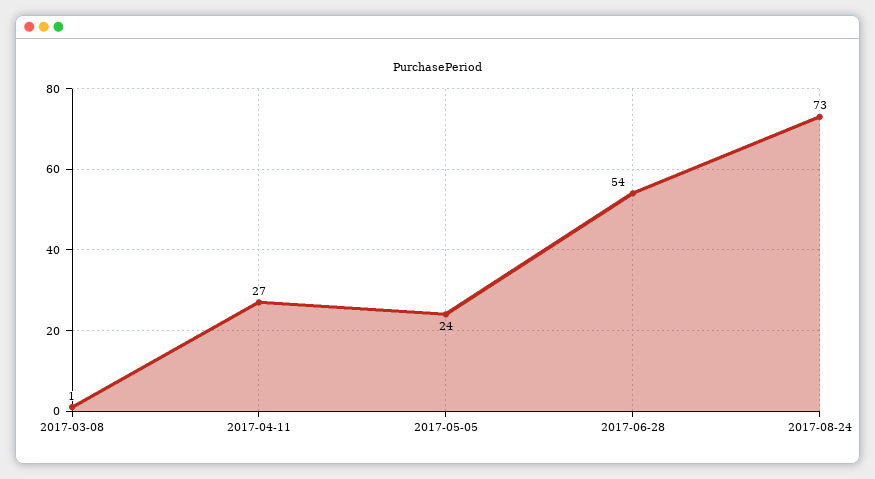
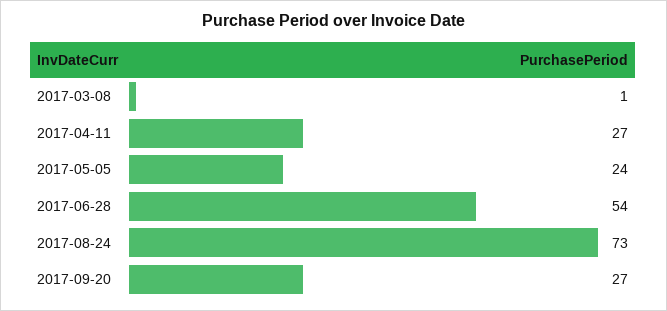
2017-09-20: none -> 27

